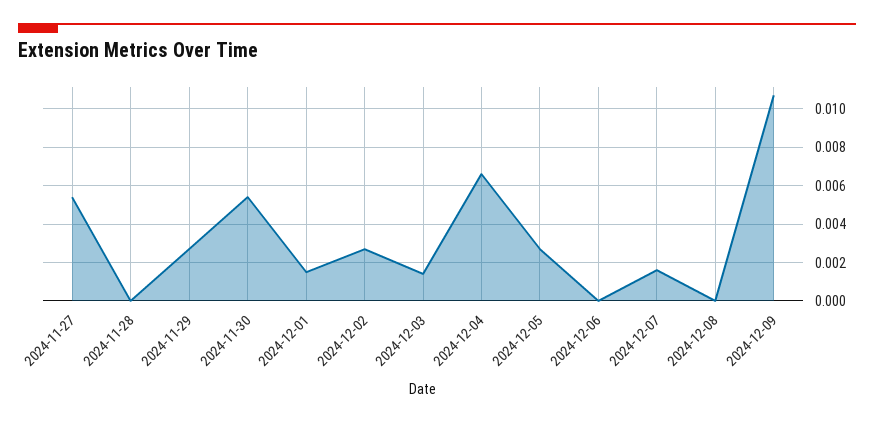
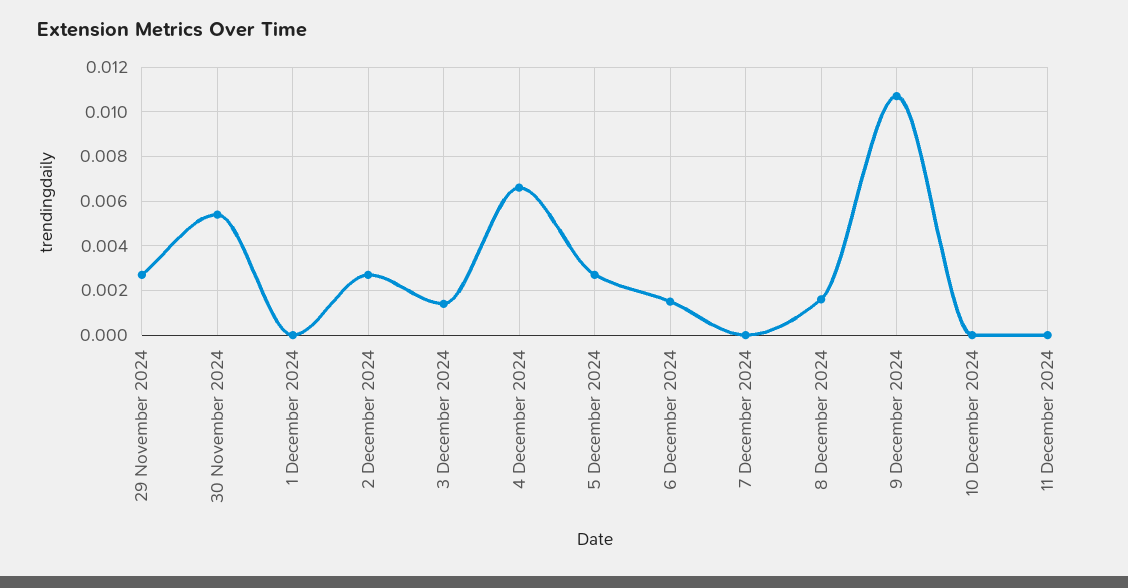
2024-11-27: 0.0055 -> none
2024-11-28: 0 -> none
2024-12-01: 0.0015 -> 0
2024-12-06: 0 -> 0.0015
2024-12-07: 0.0015 -> 0
2024-12-08: 0 -> 0.0015
10 December 2024: none -> 0
11 December 2024: none -> 0

